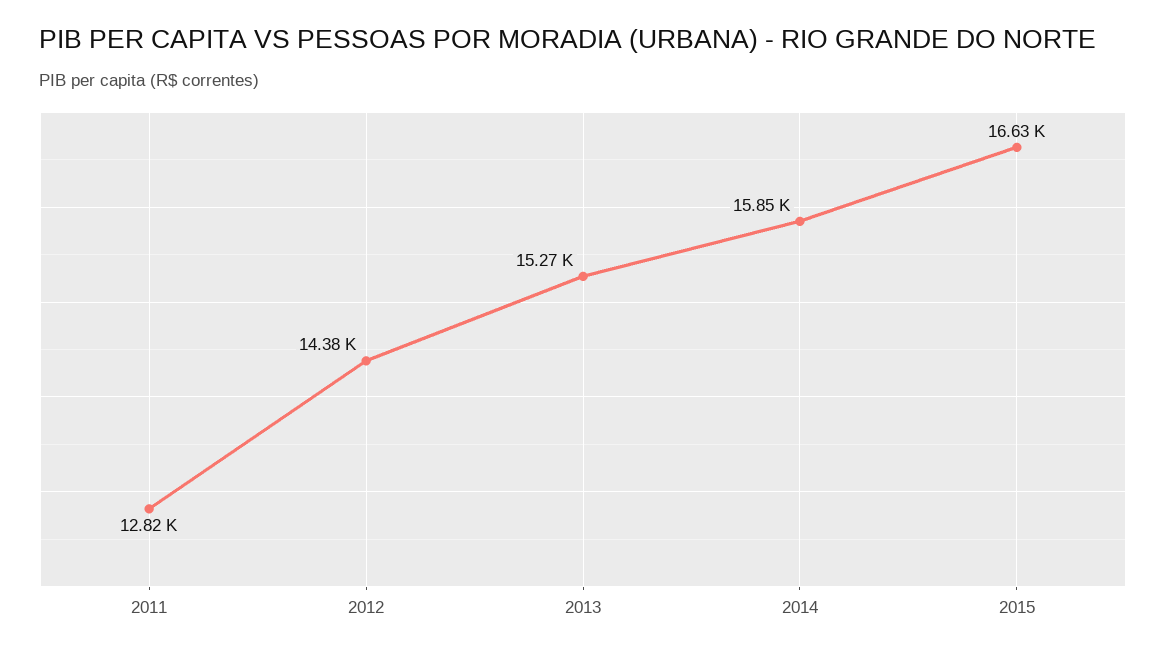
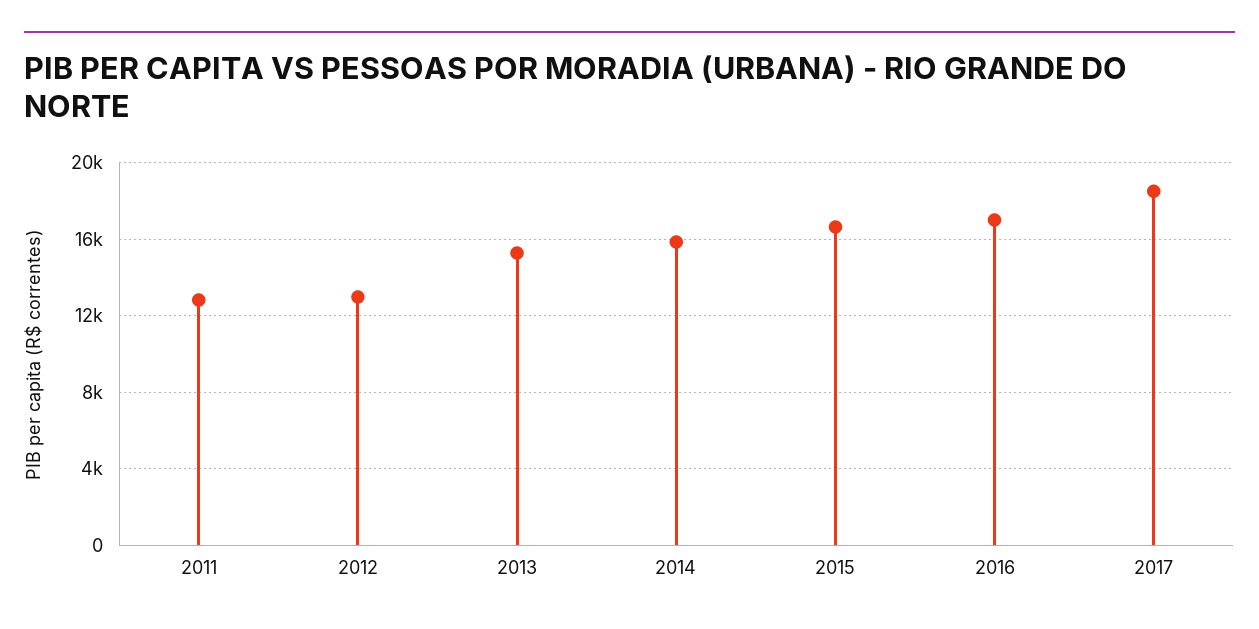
2012: 14380 -> 13000
2016: none -> 17000
2017: none -> 18500

